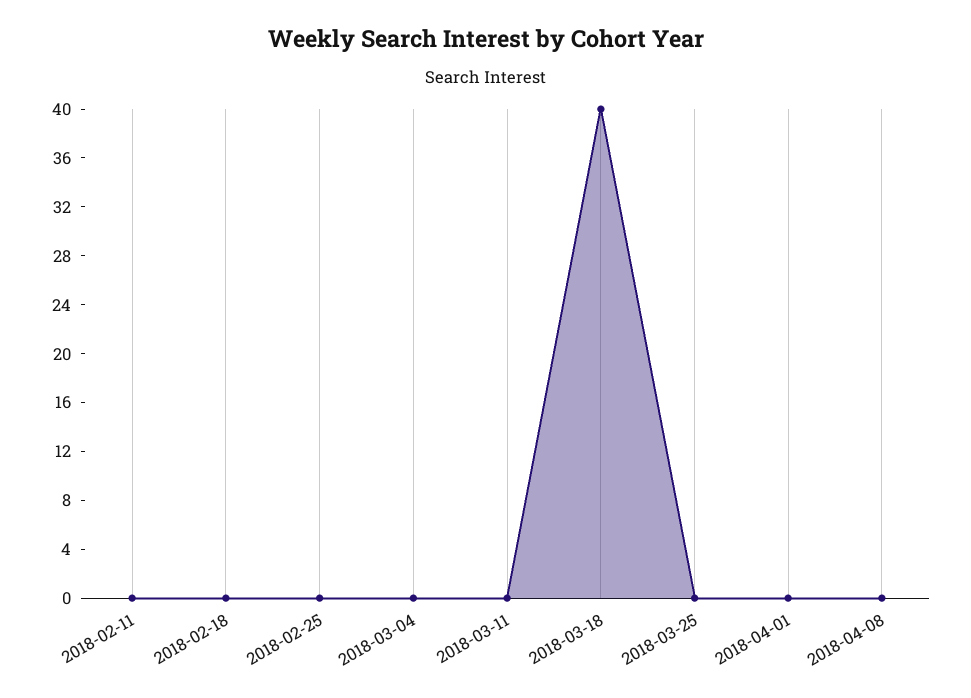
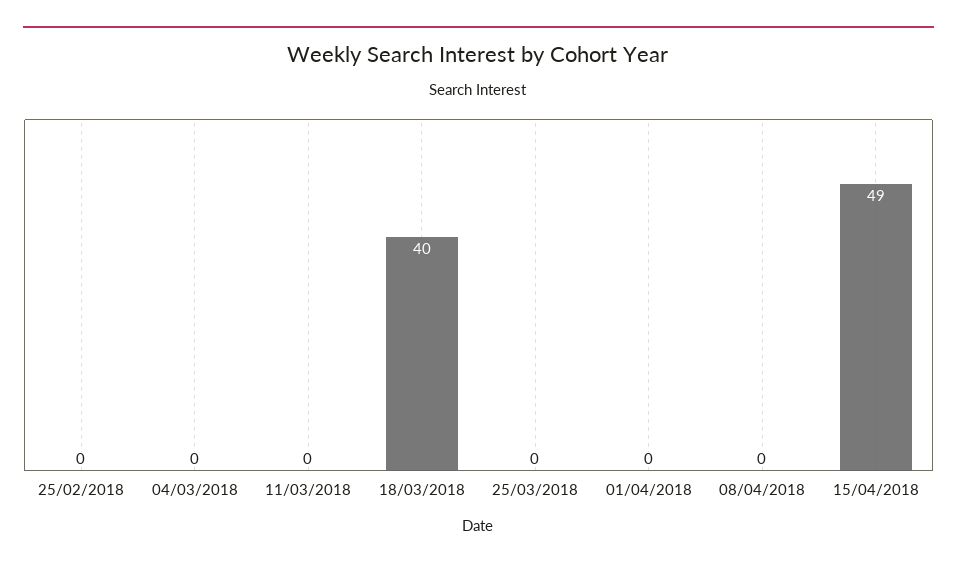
2018-02-11: 0 -> none
2018-02-18: 0 -> none
15/04/2018: none -> 49

